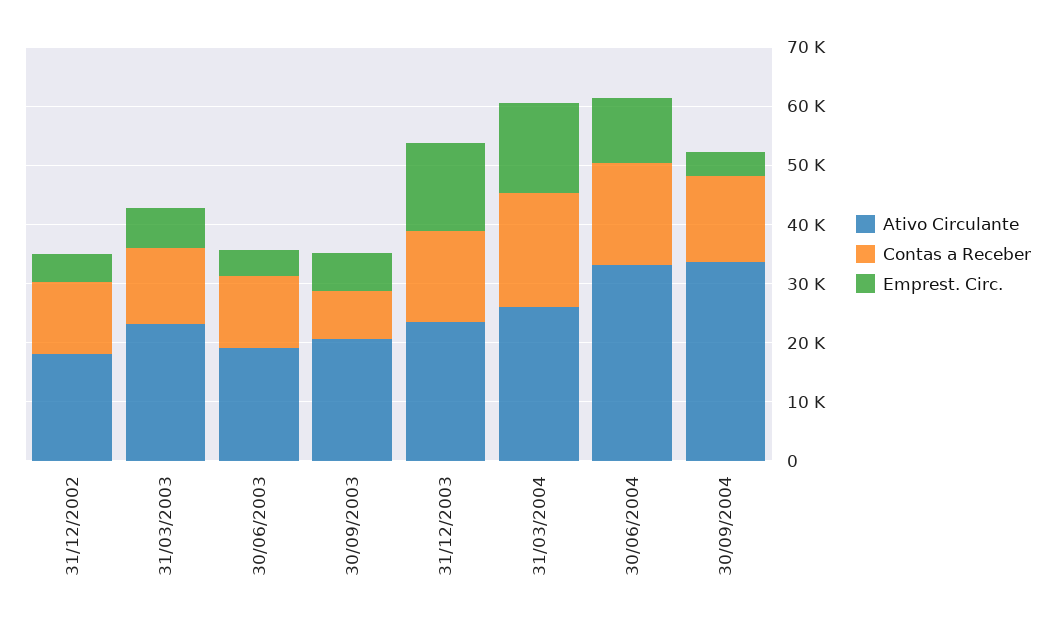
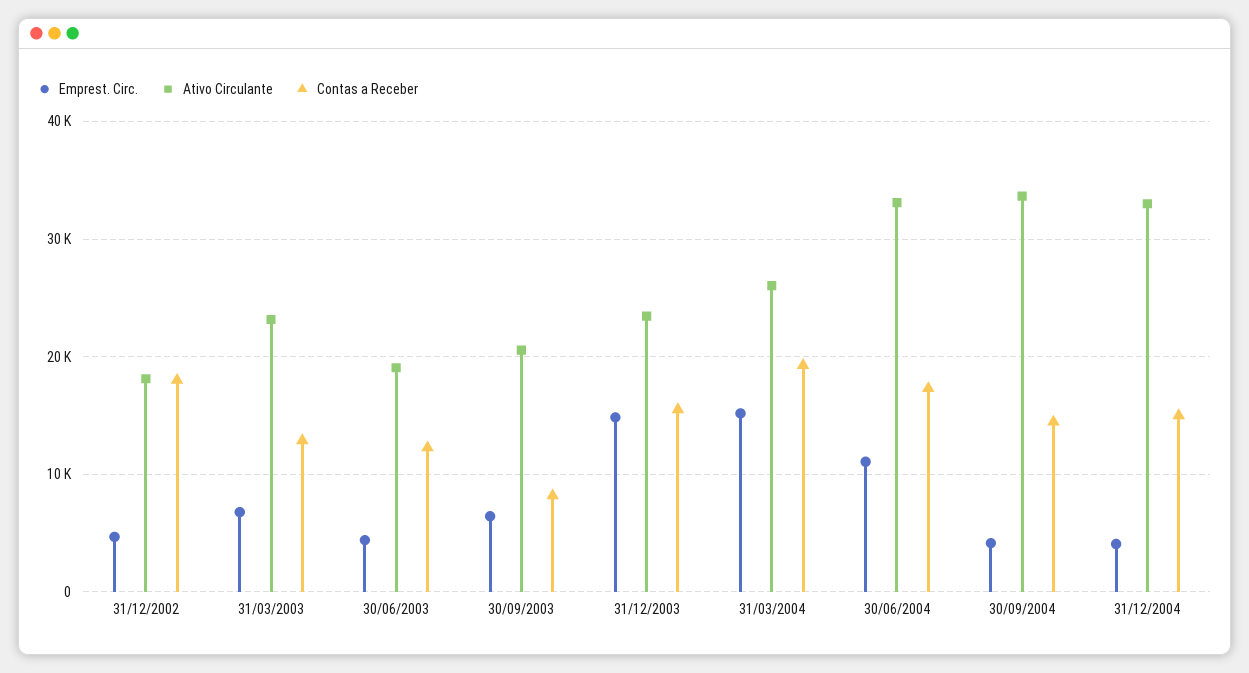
Contas a Receber, 31/12/2002: 12000 -> 18000
Emprest. Circ., 31/12/2004: none -> 4000
Ativo Circulante, 31/12/2004: none -> 33000
Contas a Receber, 31/12/2004: none -> 15000

